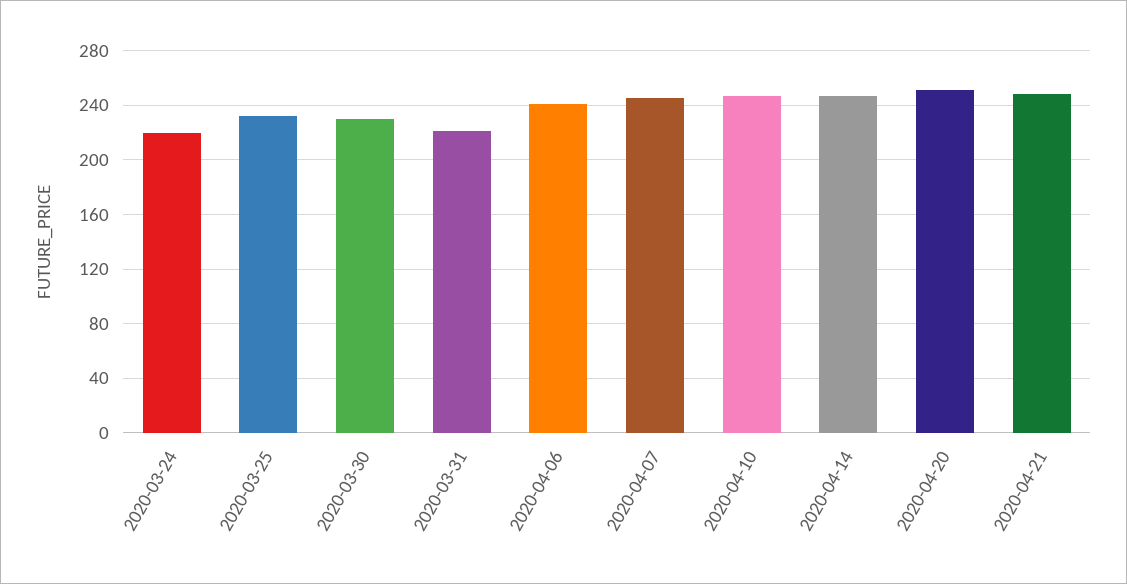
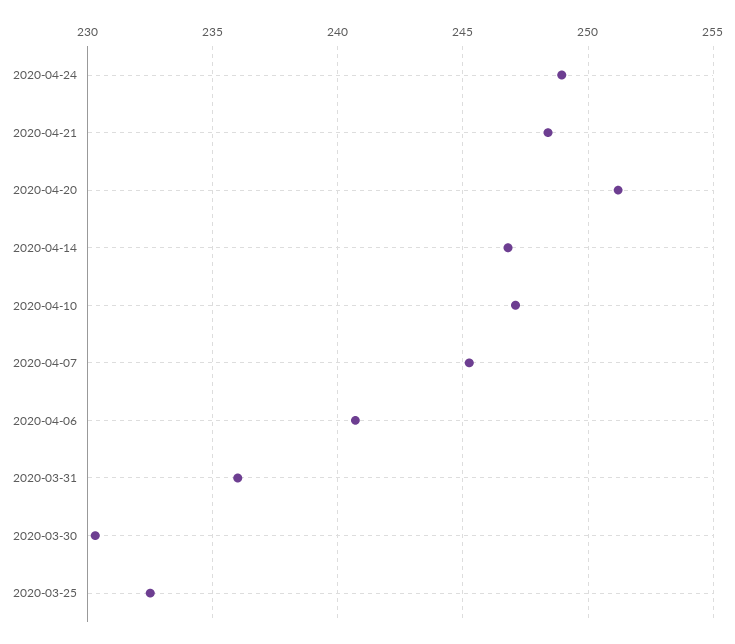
2020-03-24: 220 -> none
2020-03-31: 220 -> 236
2020-04-24: none -> 249

